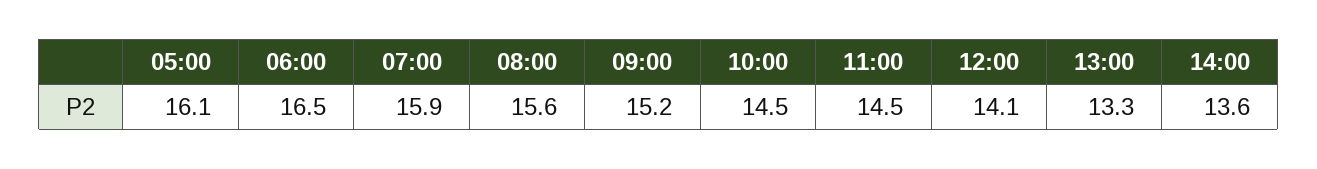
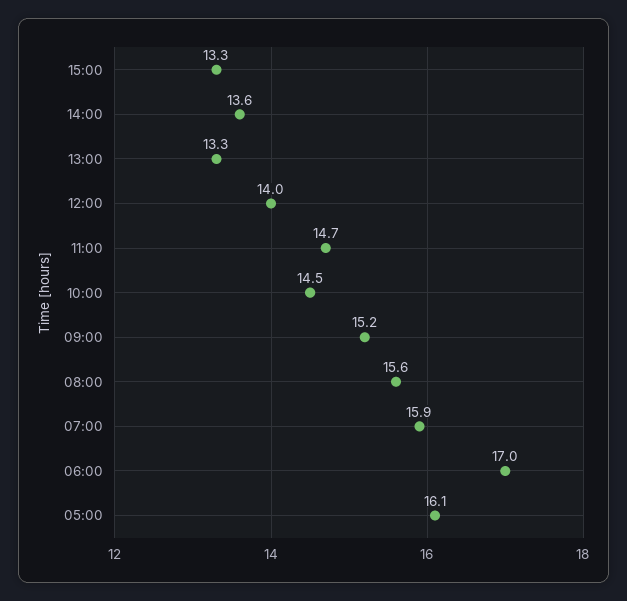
06:00: 16.5 -> 17
11:00: 14.5 -> 14.7
12:00: 14.1 -> 14
15:00: none -> 13.3

